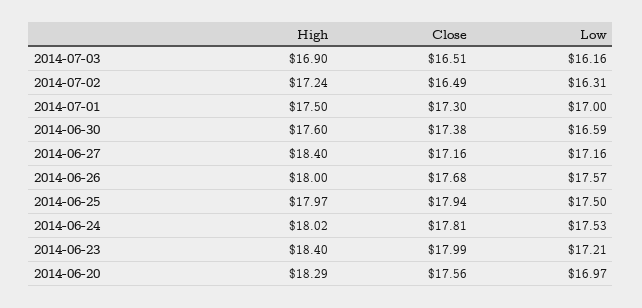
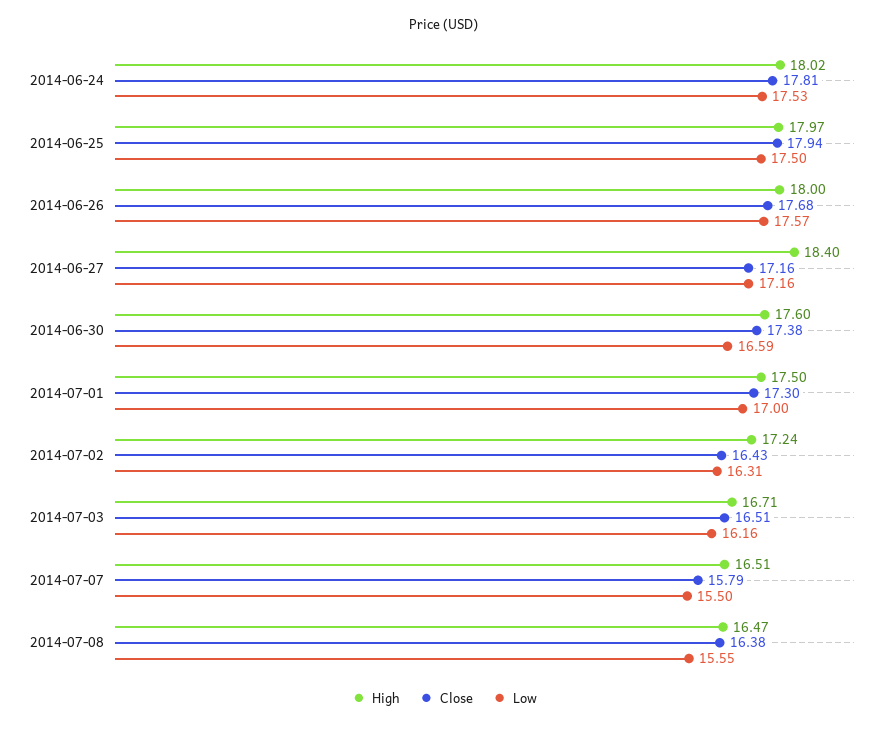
High, 2014-07-03: 16.9 -> 16.71
Close, 2014-07-02: 16.49 -> 16.43
High, 2014-06-23: 18.4 -> none
Close, 2014-06-23: 17.99 -> none
Low, 2014-06-23: 17.21 -> none
High, 2014-06-20: 18.29 -> none
Close, 2014-06-20: 17.56 -> none
Low, 2014-06-20: 16.97 -> none
High, 2014-07-07: none -> 16.51
Close, 2014-07-07: none -> 15.79
Low, 2014-07-07: none -> 15.5
High, 2014-07-08: none -> 16.47
Close, 2014-07-08: none -> 16.38
Low, 2014-07-08: none -> 15.55

